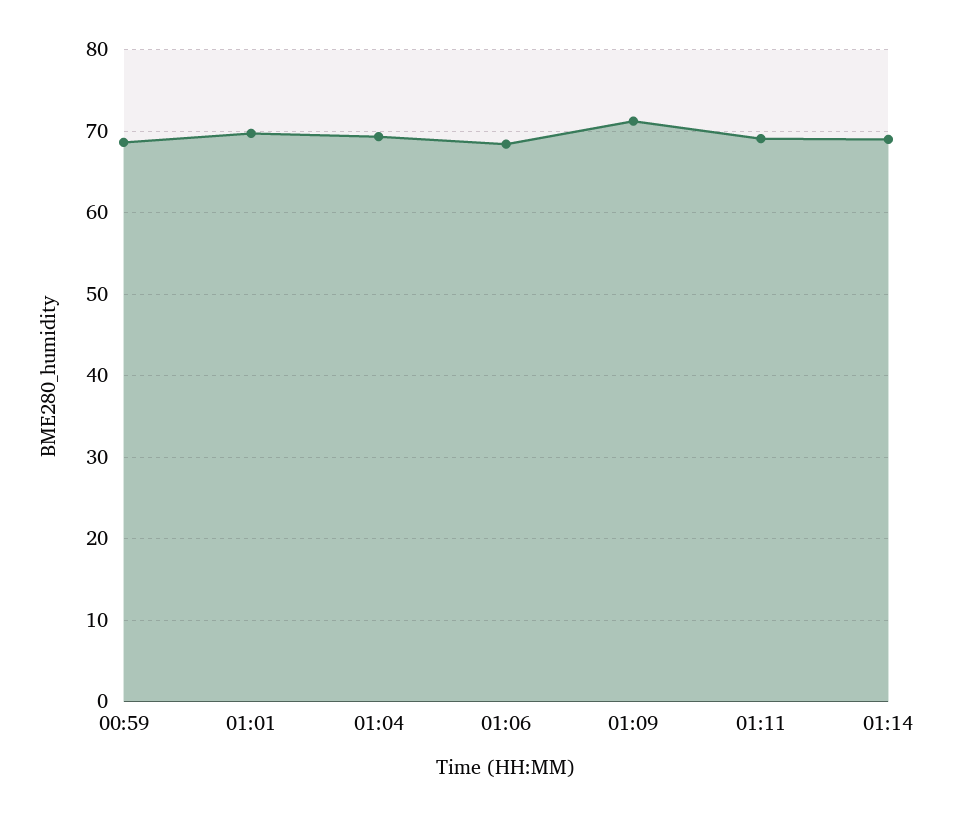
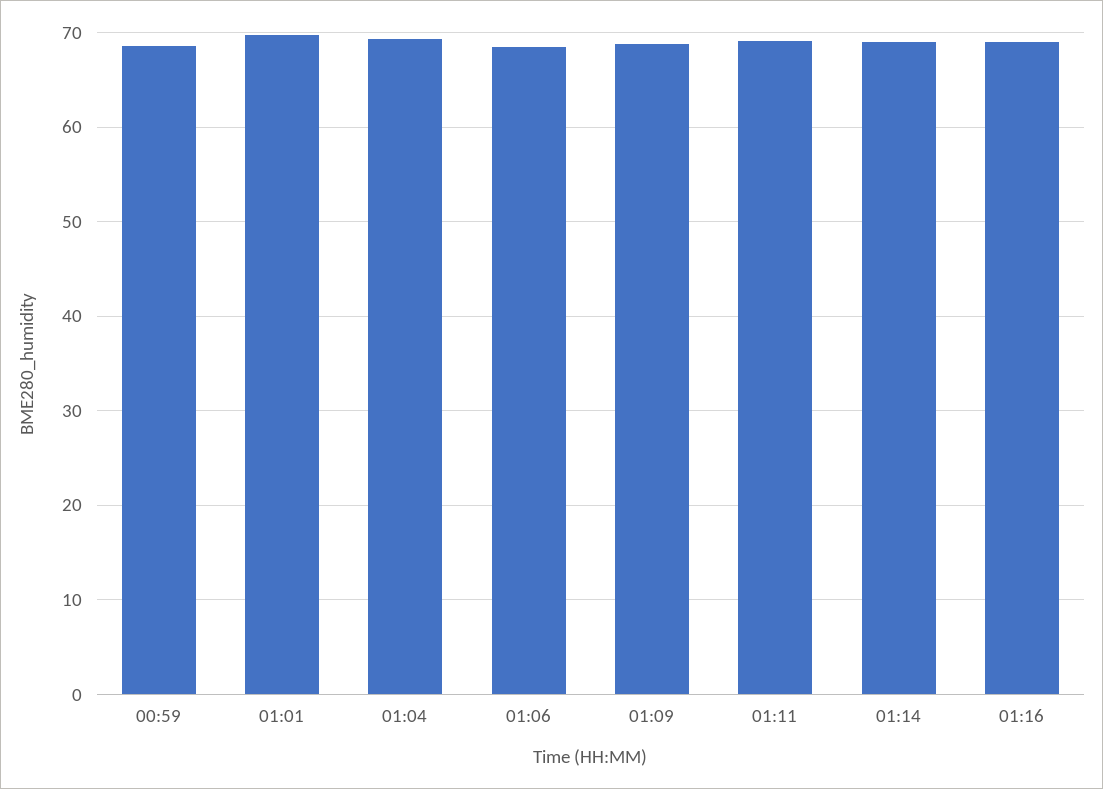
01:09: 71 -> 69
01:16: none -> 69

